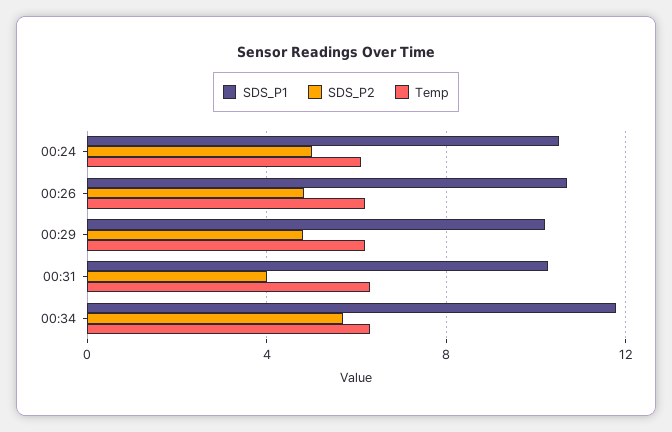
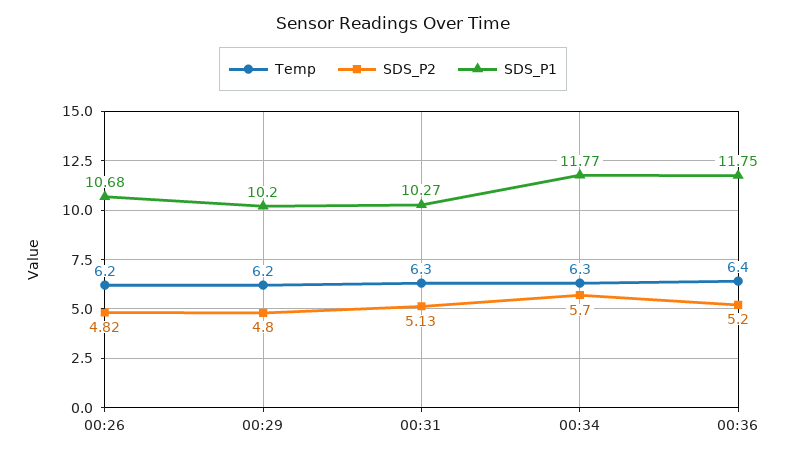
SDS_P1, 00:24: 10.5 -> none
SDS_P2, 00:24: 5 -> none
Temp, 00:24: 6 -> none
SDS_P2, 00:31: 4 -> 5.13
Temp, 00:36: none -> 6.4
SDS_P2, 00:36: none -> 5.2
SDS_P1, 00:36: none -> 11.75

